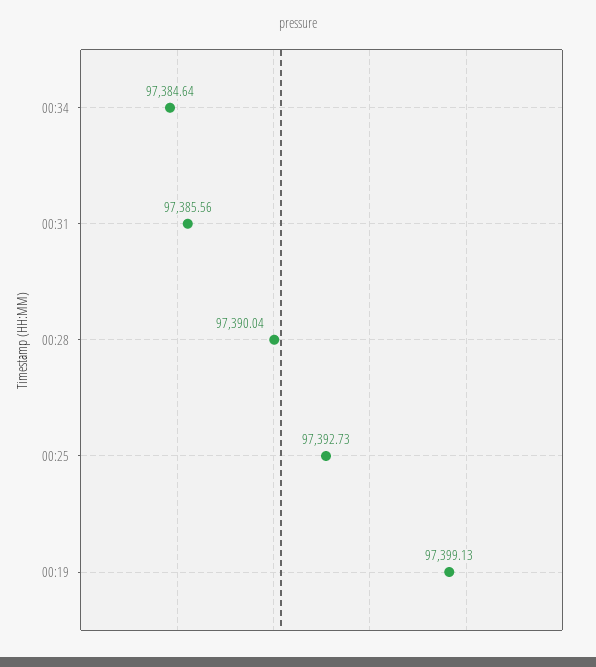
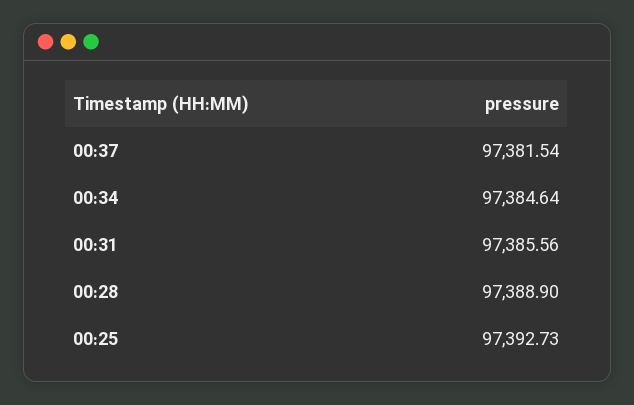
00:28: 97390.04 -> 97388.9
00:19: 97399.13 -> none
00:37: none -> 97381.54

